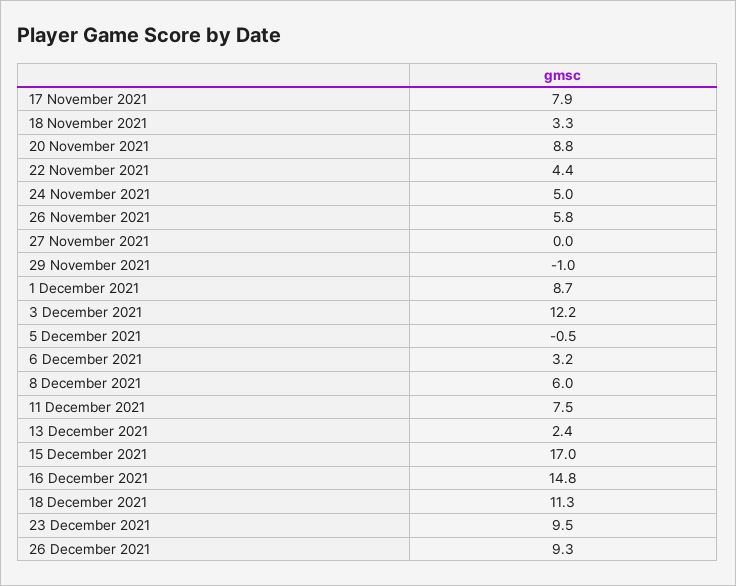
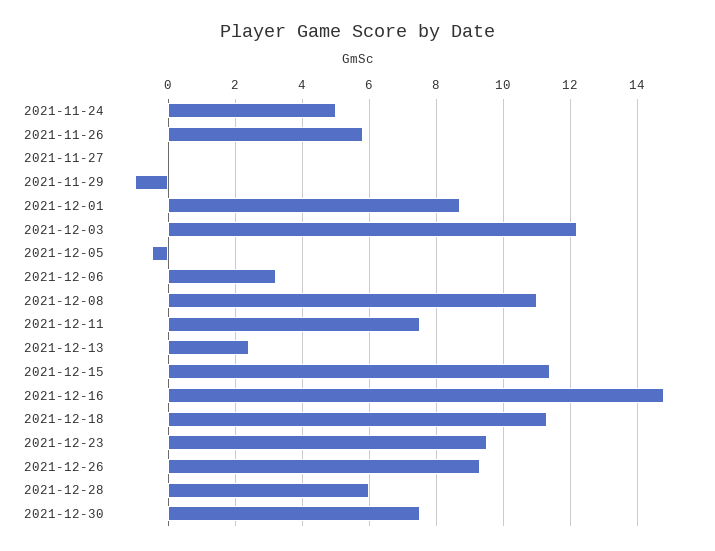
17 November 2021: 7.9 -> none
18 November 2021: 3.3 -> none
20 November 2021: 8.8 -> none
22 November 2021: 4.4 -> none
8 December 2021: 6 -> 11
15 December 2021: 17 -> 11.5
2021-12-28: none -> 6
2021-12-30: none -> 7.5

